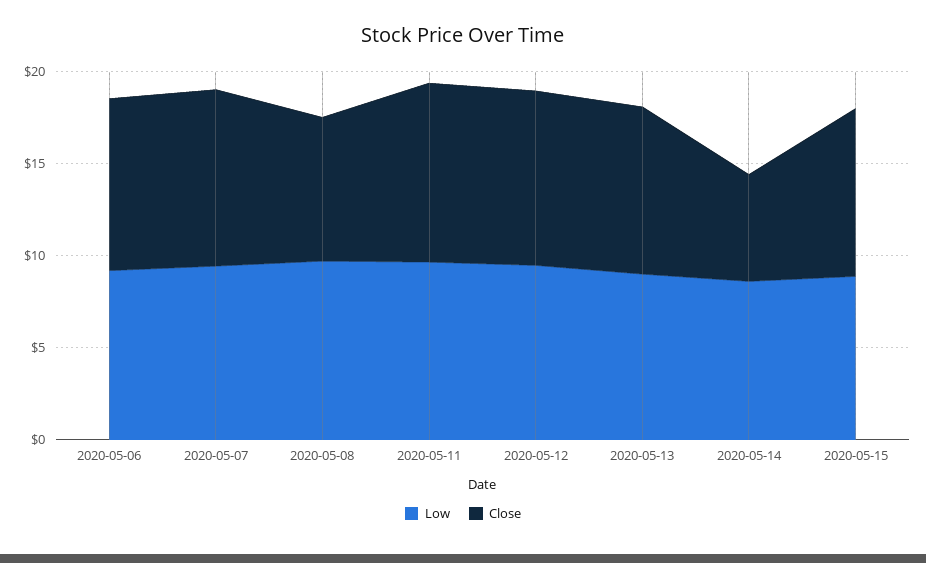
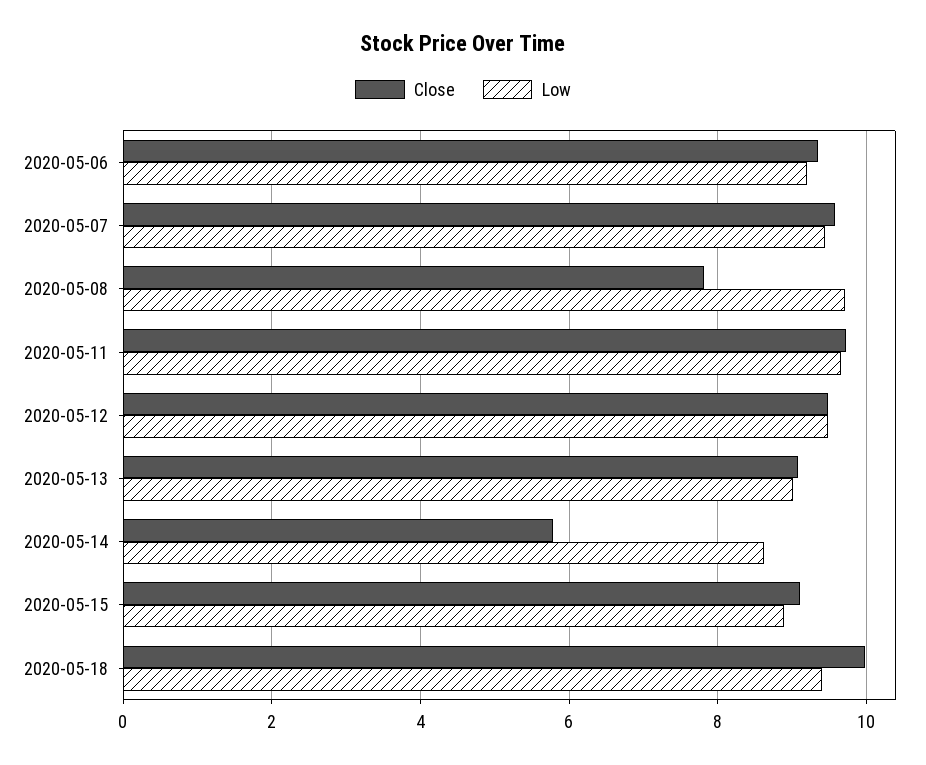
Close, 2020-05-18: none -> 10
Low, 2020-05-18: none -> 9.4

